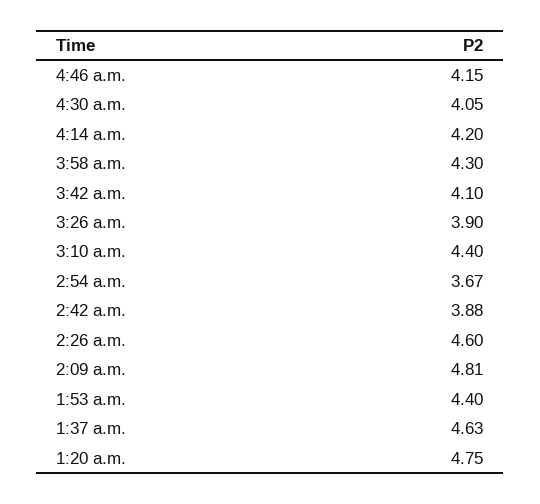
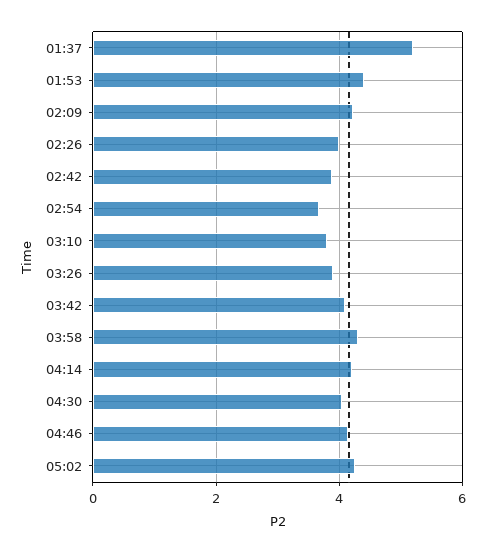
3:10 a.m.: 4.4 -> 3.8
2:26 a.m.: 4.6 -> 4
2:09 a.m.: 4.81 -> 4.2
1:37 a.m.: 4.63 -> 5.2
1:20 a.m.: 4.75 -> none
05:02: none -> 4.2

